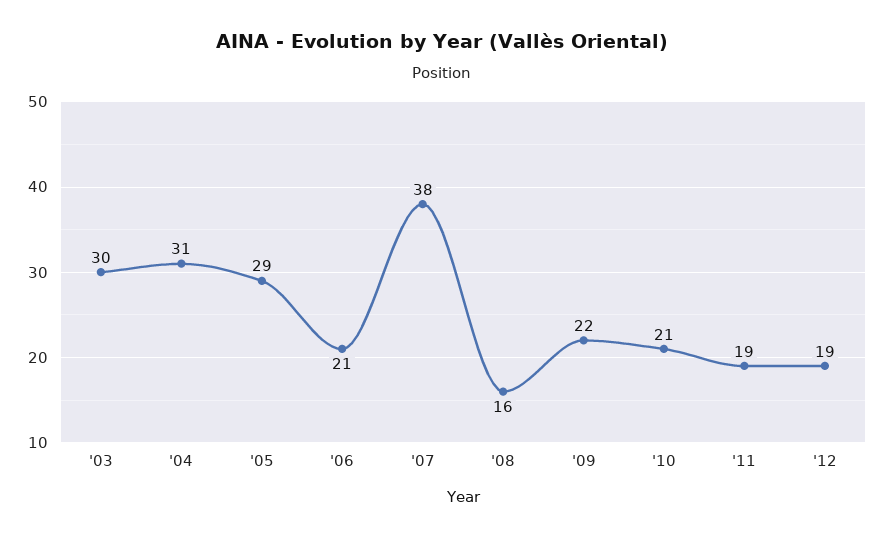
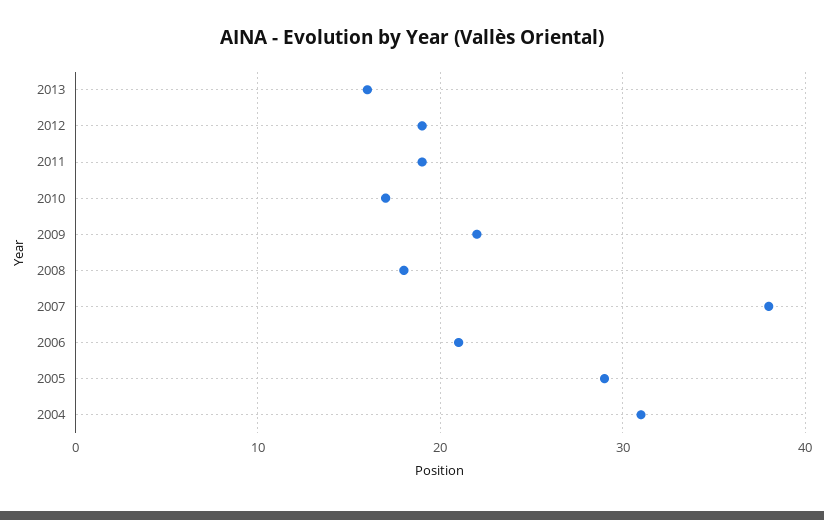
'03: 30 -> none
'08: 16 -> 18
'10: 21 -> 17
2013: none -> 16

